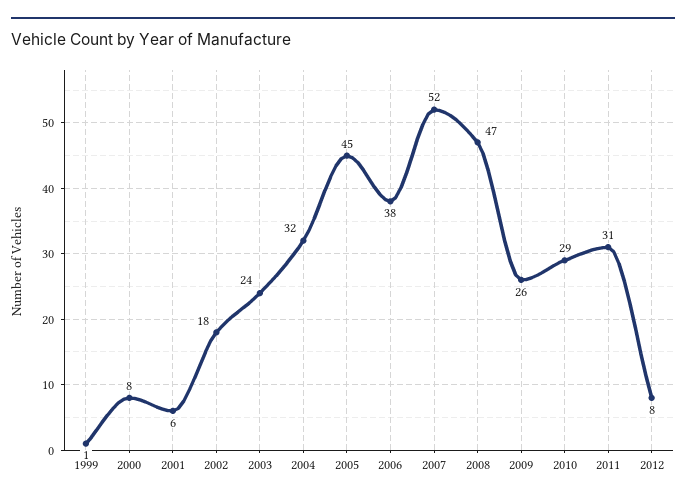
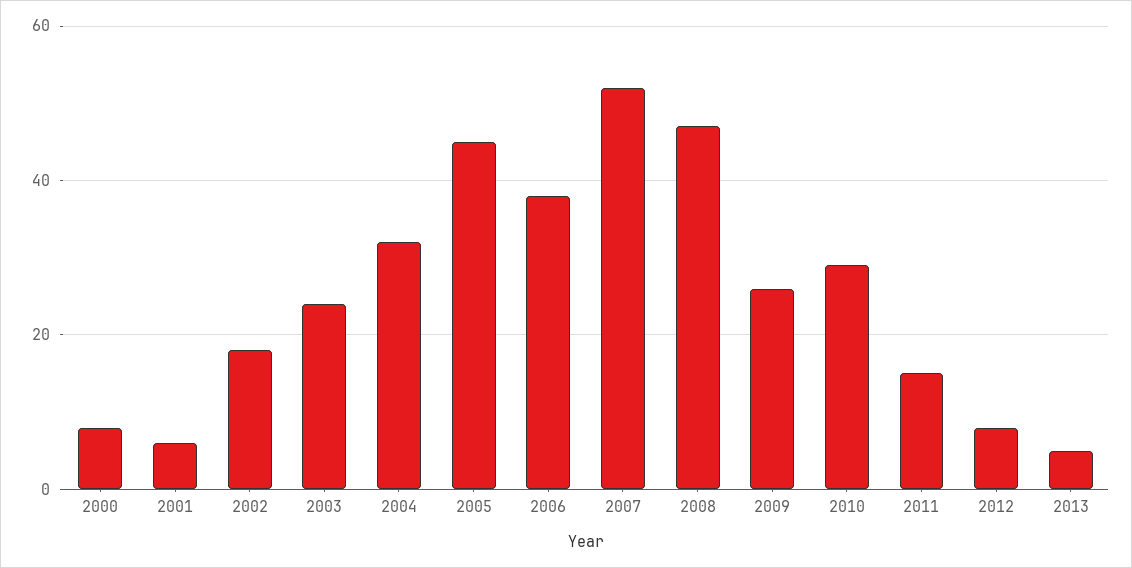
1999: 1 -> none
2011: 31 -> 15
2013: none -> 5

